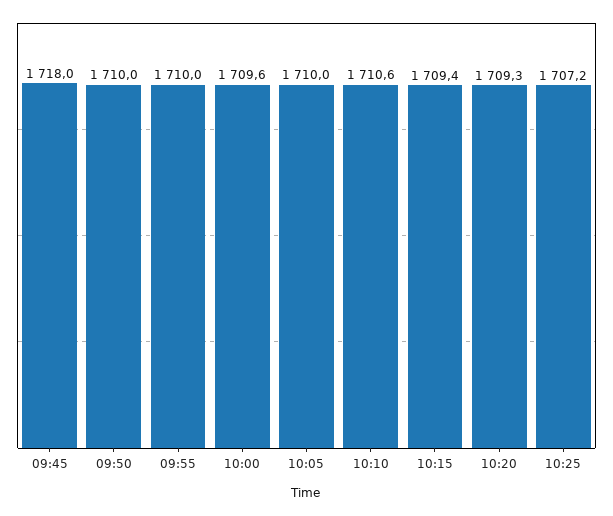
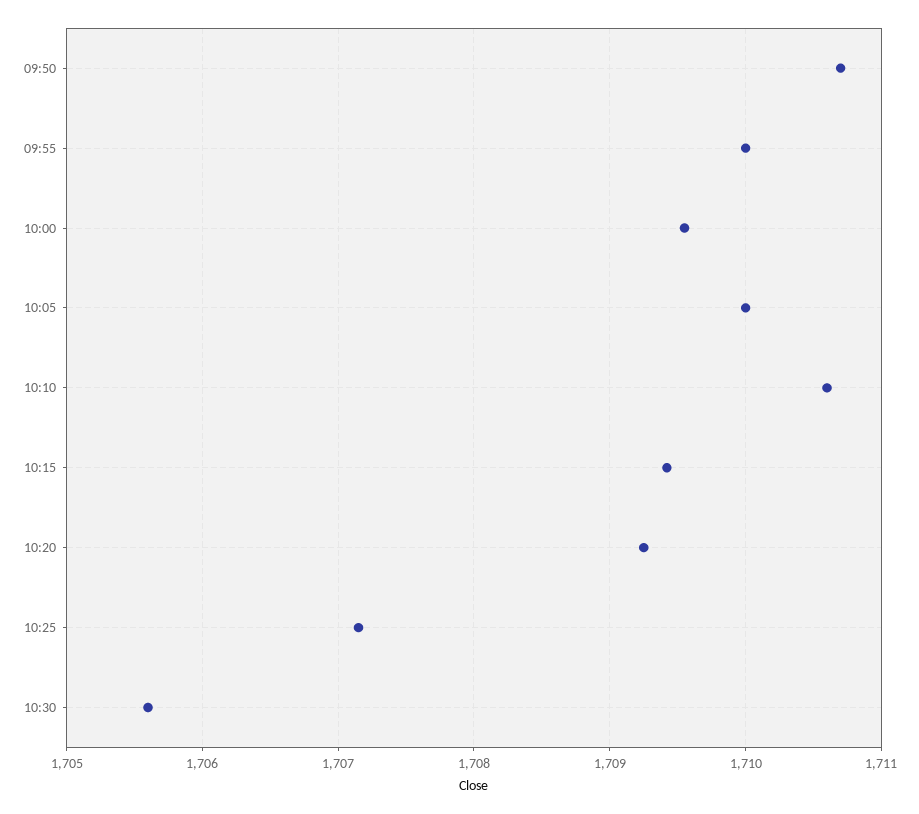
09:45: 1718 -> none
09:50: 1710 -> 1710.7
10:30: none -> 1705.6

